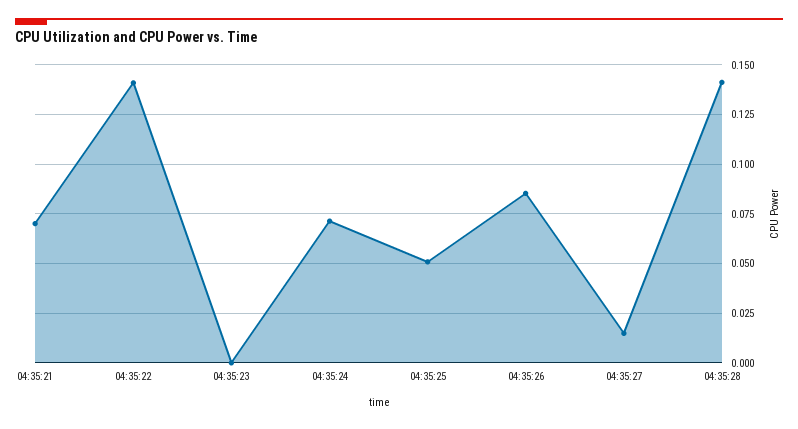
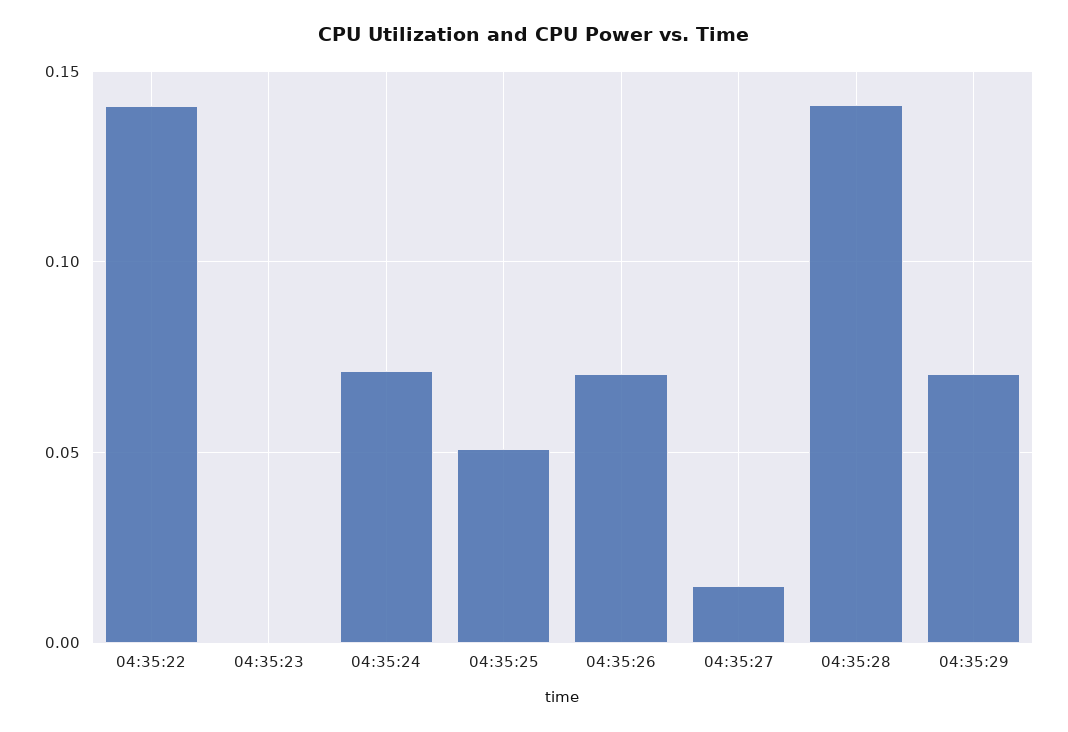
04:35:21: 0.07 -> none
04:35:26: 0.085 -> 0.07
04:35:29: none -> 0.07

